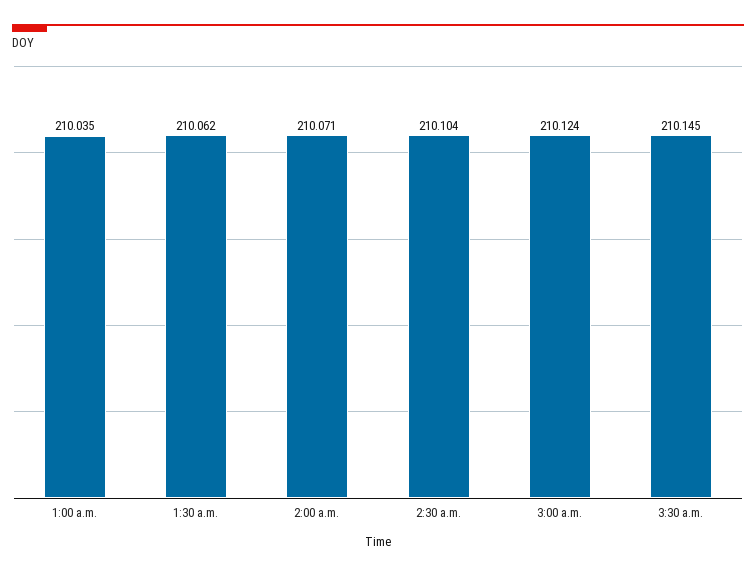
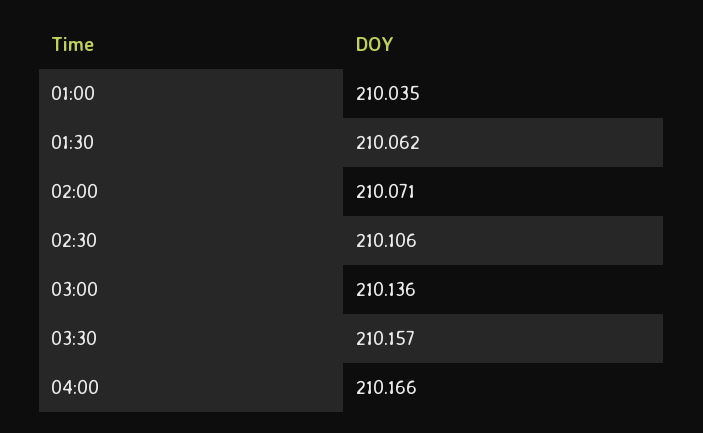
2:30 a.m.: 210.104 -> 210.106
3:00 a.m.: 210.124 -> 210.136
3:30 a.m.: 210.145 -> 210.157
04:00: none -> 210.166

